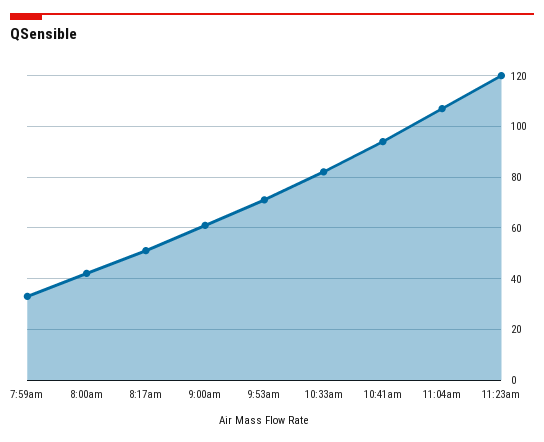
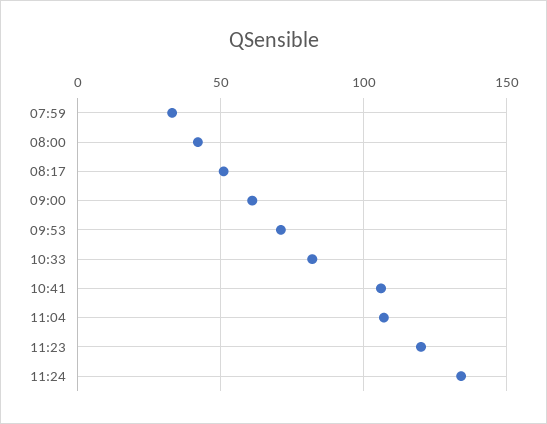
10:41am: 95 -> 105
11:24: none -> 135

